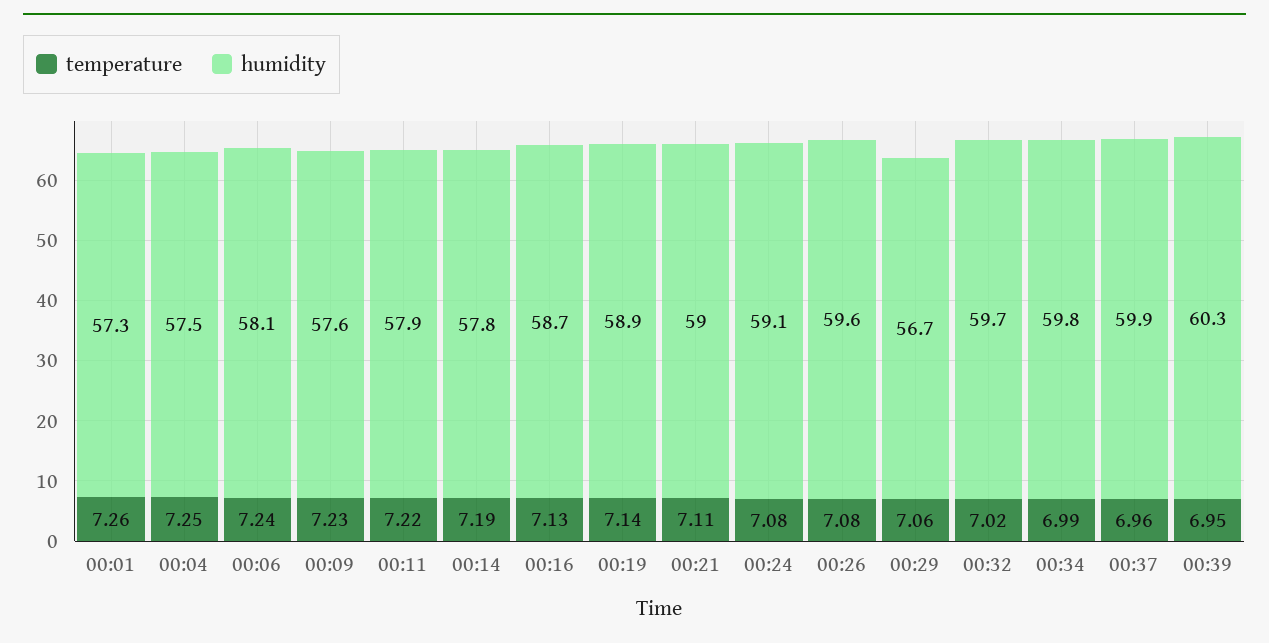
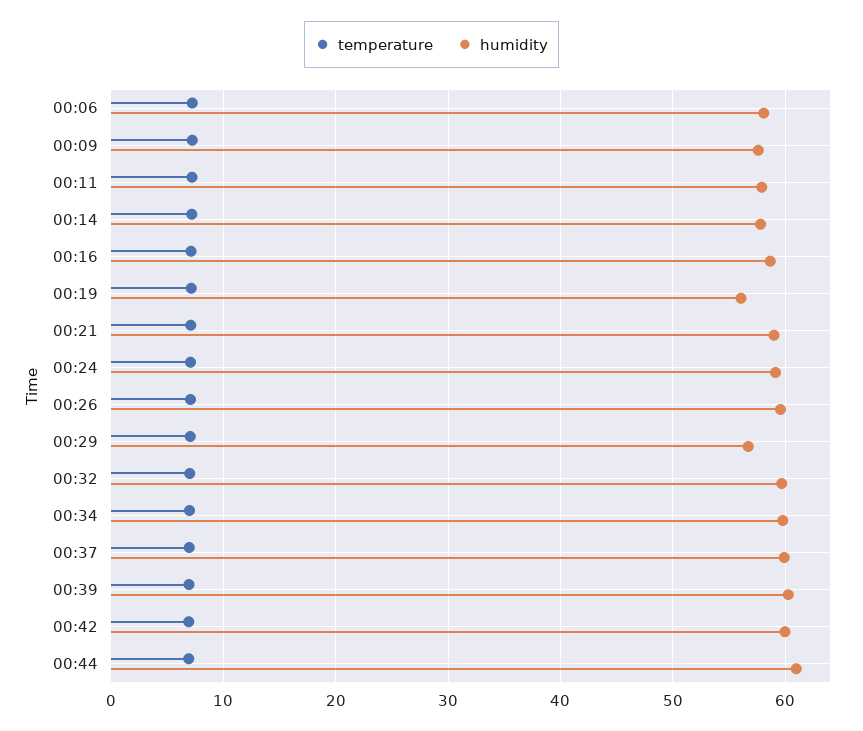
temperature, 00:01: 7.26 -> none
humidity, 00:01: 57.3 -> none
temperature, 00:04: 7.25 -> none
humidity, 00:04: 57.5 -> none
humidity, 00:19: 58.9 -> 56
temperature, 00:42: none -> 7
humidity, 00:42: none -> 60
temperature, 00:44: none -> 7
humidity, 00:44: none -> 61

